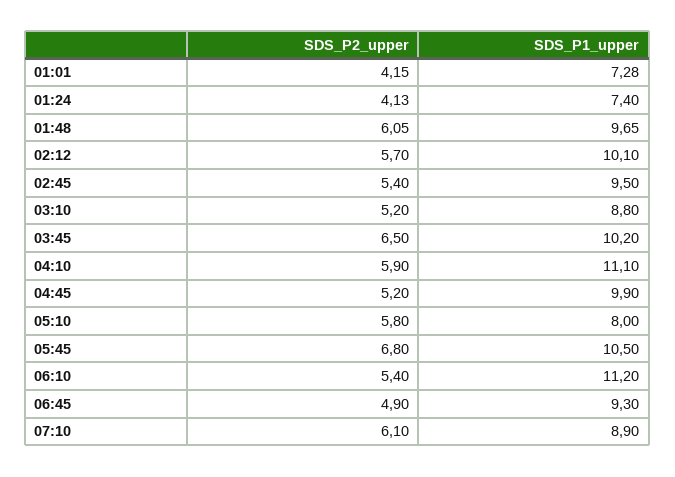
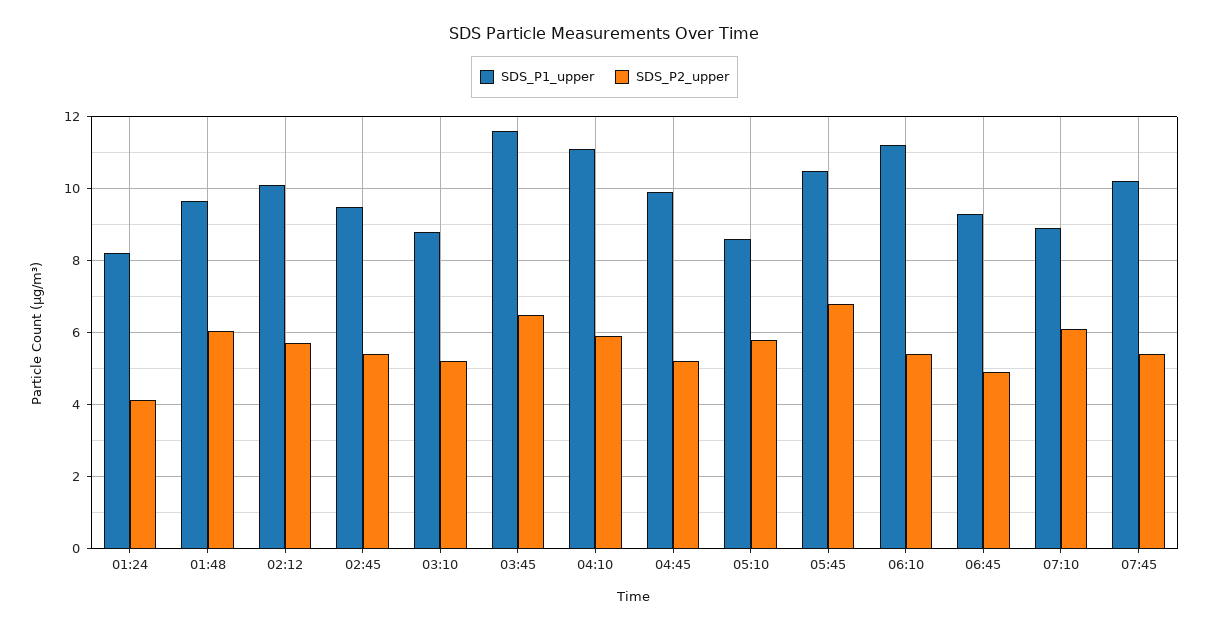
SDS_P2_upper, 01:01: 4.15 -> none
SDS_P1_upper, 01:01: 7.28 -> none
SDS_P1_upper, 01:24: 7.4 -> 8.2
SDS_P1_upper, 03:45: 10.2 -> 11.6
SDS_P1_upper, 05:10: 8 -> 8.6
SDS_P1_upper, 07:45: none -> 10.2
SDS_P2_upper, 07:45: none -> 5.4

